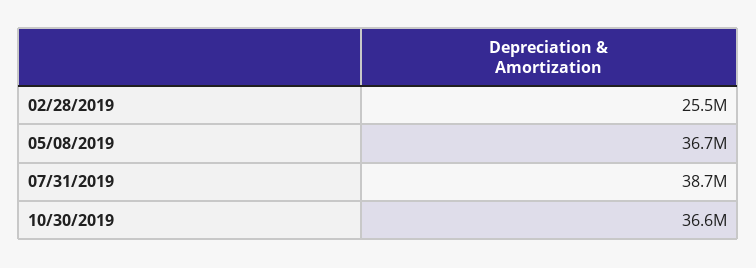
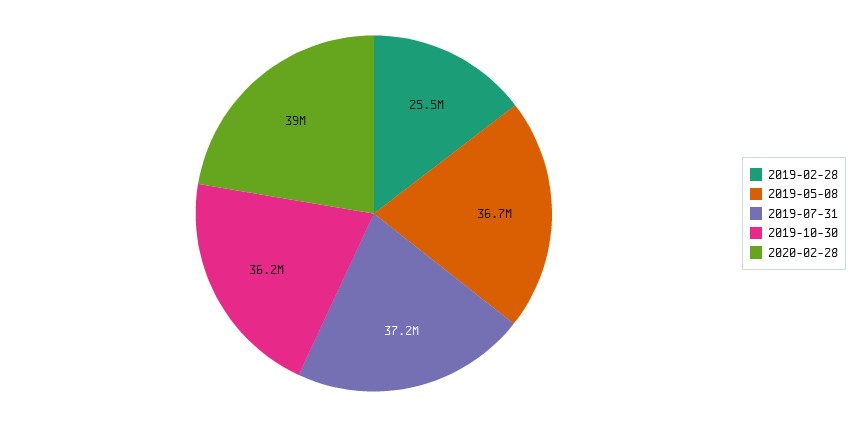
07/31/2019: 38700000 -> 37200000
10/30/2019: 36600000 -> 36200000
2020-02-28: none -> 39000000

